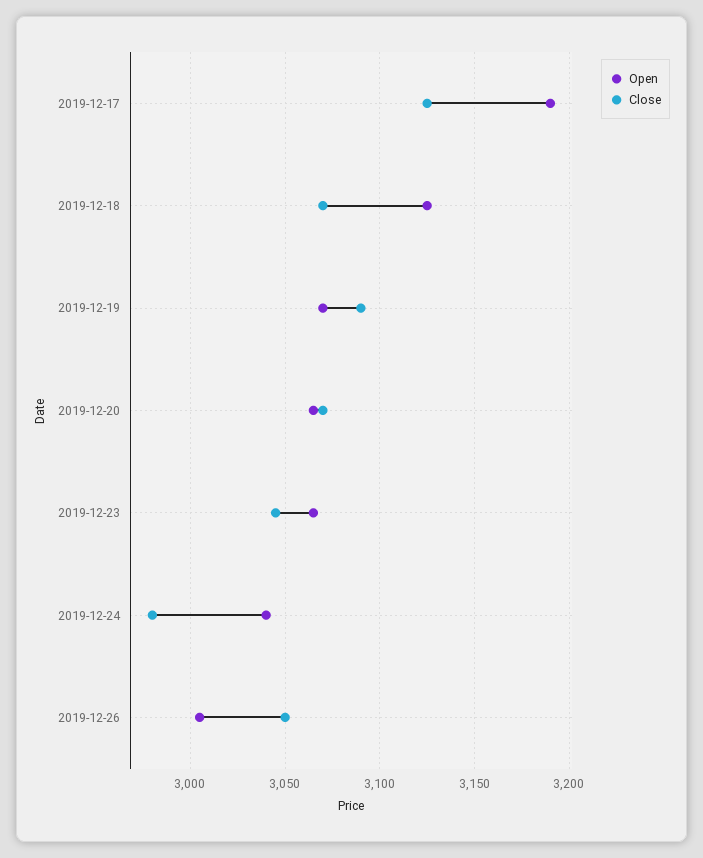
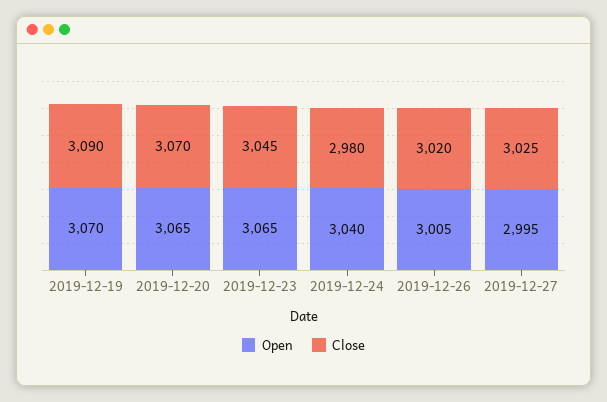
Open, 2019-12-17: 3190 -> none
Close, 2019-12-17: 3125 -> none
Open, 2019-12-18: 3125 -> none
Close, 2019-12-18: 3070 -> none
Close, 2019-12-26: 3050 -> 3020
Open, 2019-12-27: none -> 2995
Close, 2019-12-27: none -> 3025

